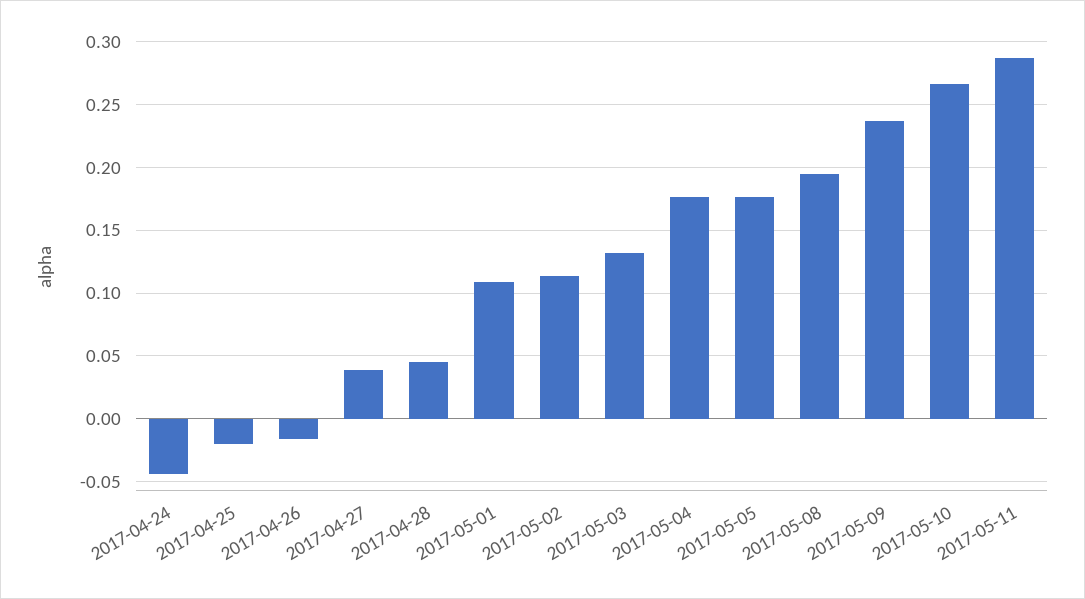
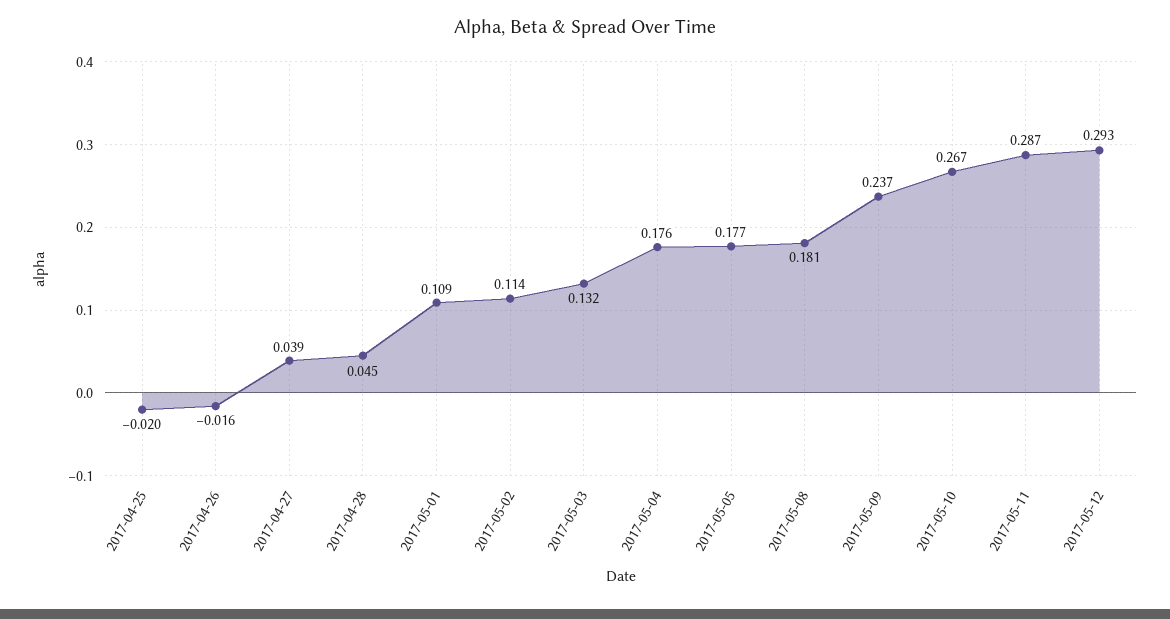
2017-04-24: -0.045 -> none
2017-05-08: 0.195 -> 0.181
2017-05-12: none -> 0.293

